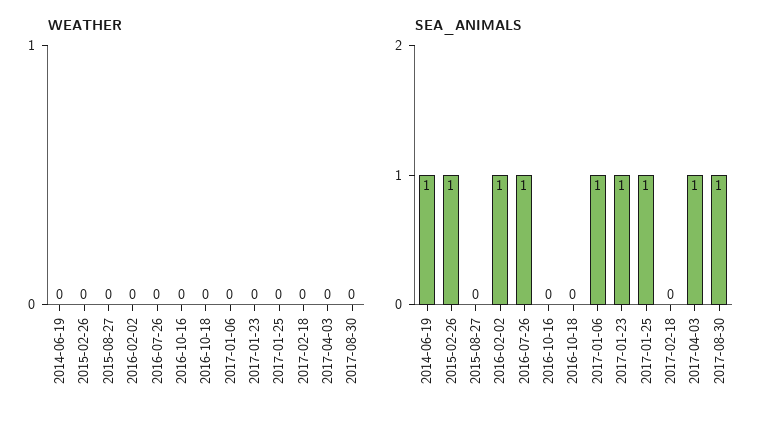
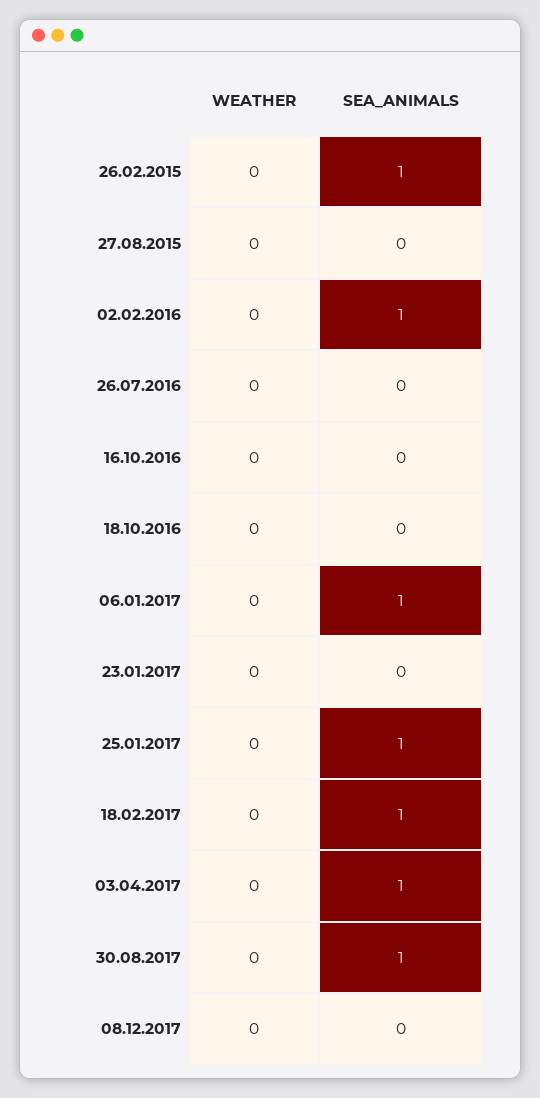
WEATHER, 2014-06-19: 0 -> none
SEA_ANIMALS, 2014-06-19: 1 -> none
SEA_ANIMALS, 2016-07-26: 1 -> 0
SEA_ANIMALS, 2017-01-23: 1 -> 0
SEA_ANIMALS, 2017-02-18: 0 -> 1
WEATHER, 08.12.2017: none -> 0
SEA_ANIMALS, 08.12.2017: none -> 0

